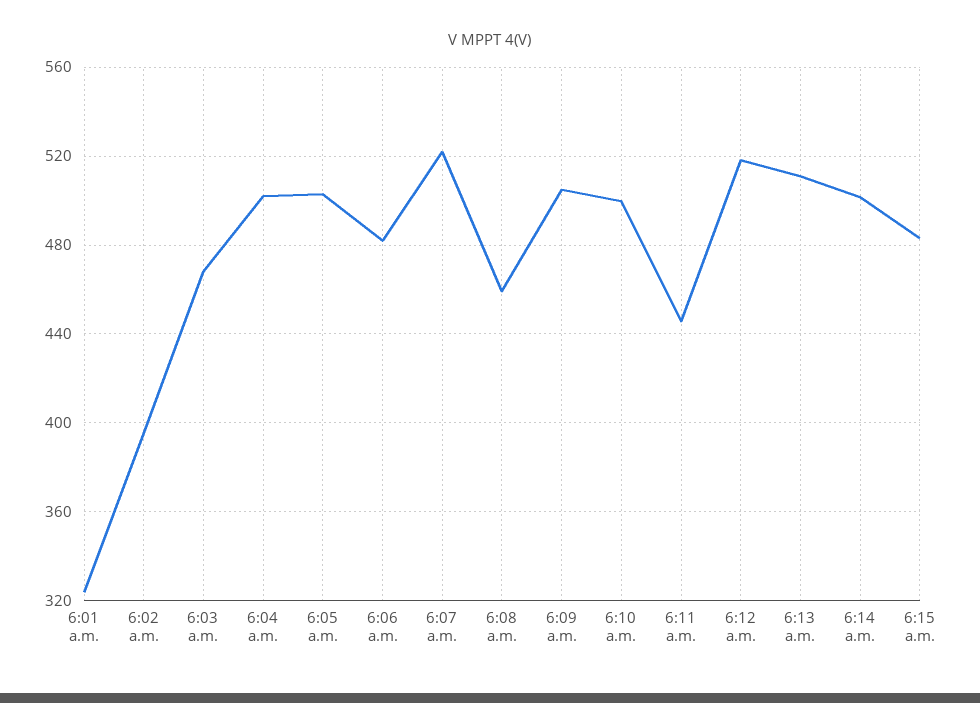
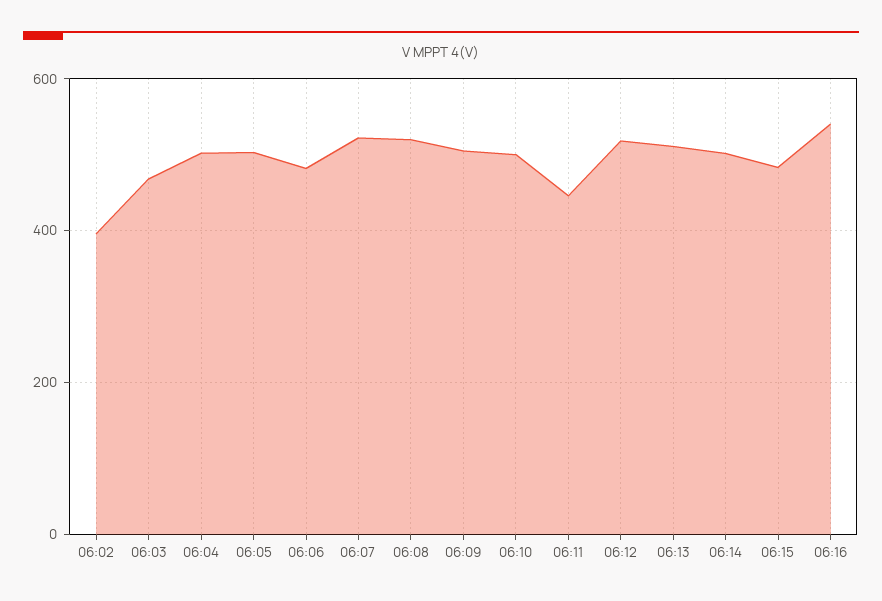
6:01 a.m.: 325 -> none
6:08 a.m.: 460 -> 520
06:16: none -> 540

